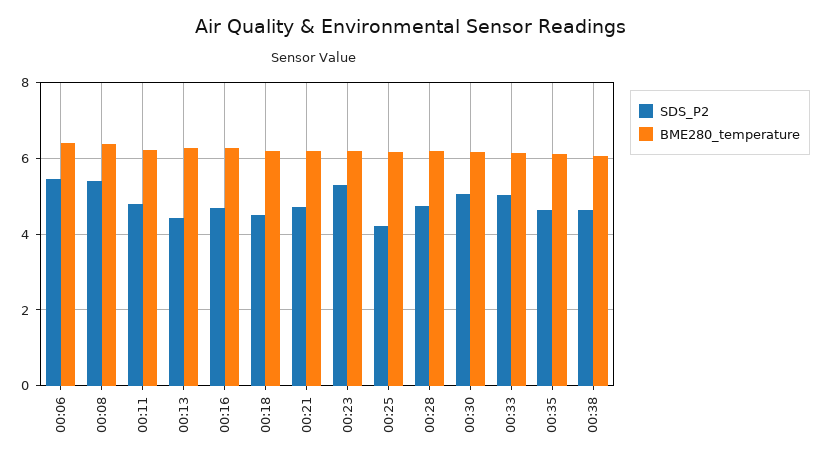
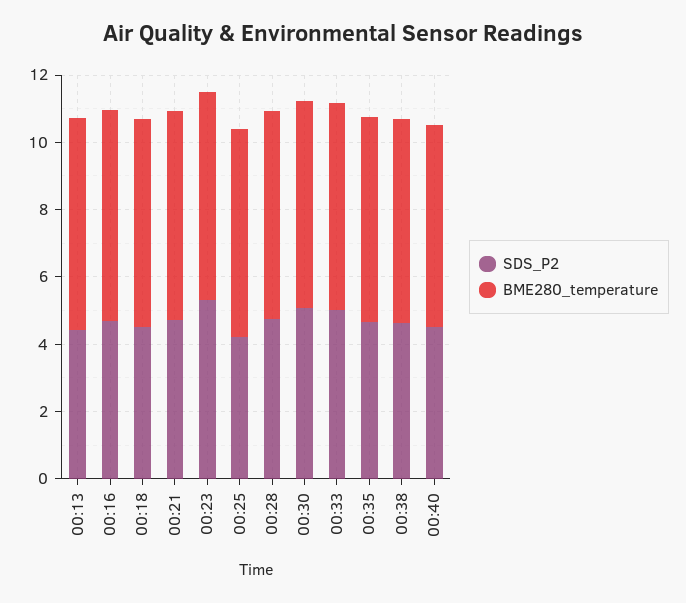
SDS_P2, 00:06: 5.4 -> none
BME280_temperature, 00:06: 6.4 -> none
SDS_P2, 00:08: 5.4 -> none
BME280_temperature, 00:08: 6.4 -> none
SDS_P2, 00:11: 4.8 -> none
BME280_temperature, 00:11: 6.2 -> none
SDS_P2, 00:40: none -> 4.5
BME280_temperature, 00:40: none -> 6

